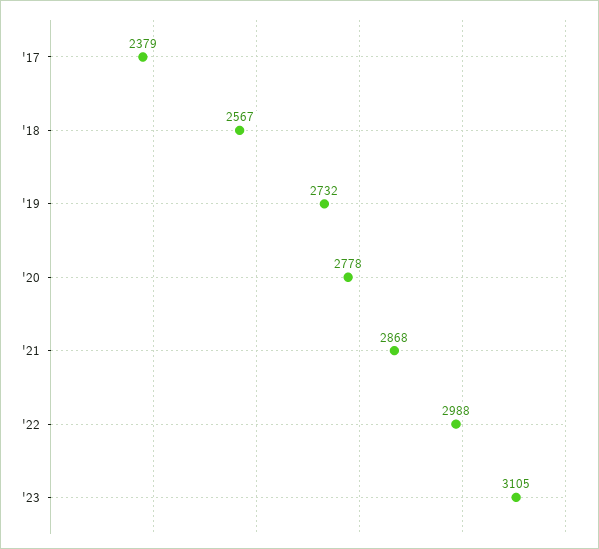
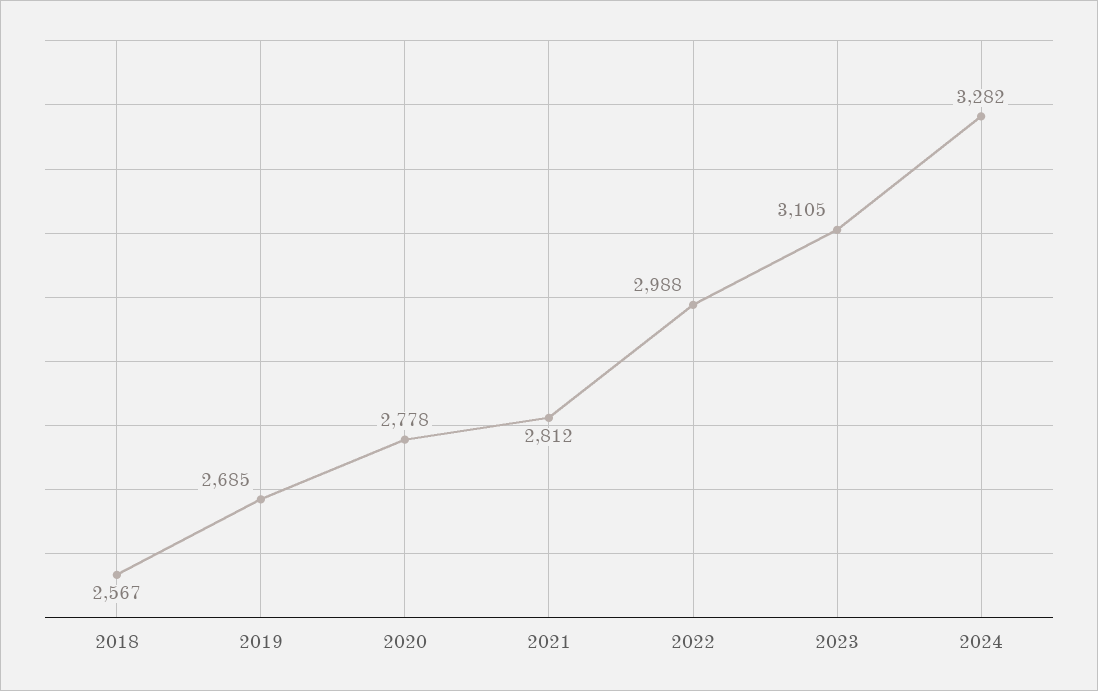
'17: 2379 -> none
'19: 2732 -> 2685
'21: 2868 -> 2812
2024: none -> 3282

